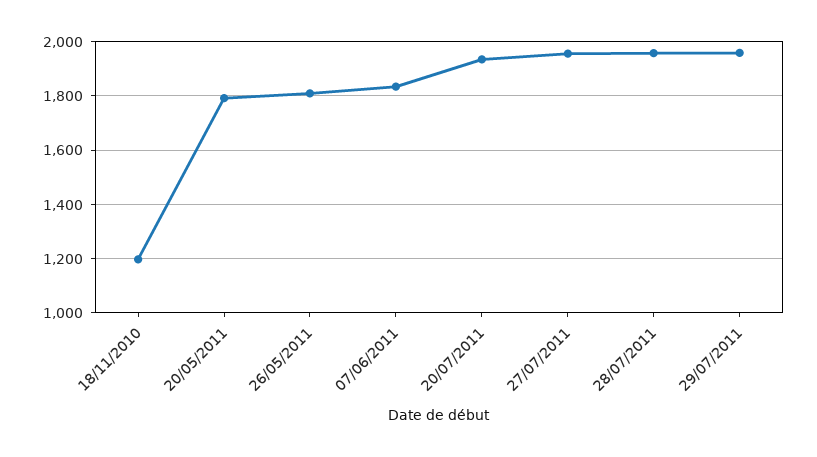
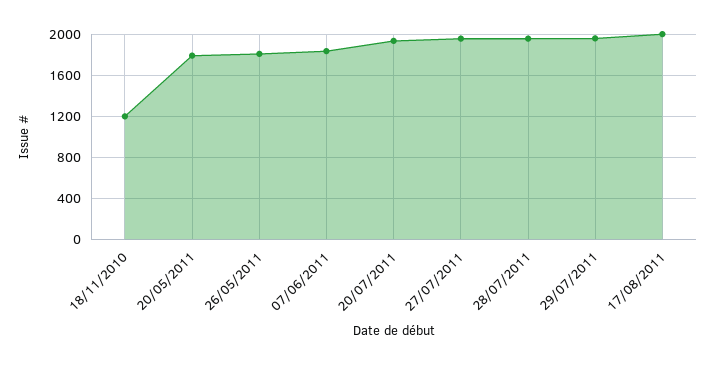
17/08/2011: none -> 2000

